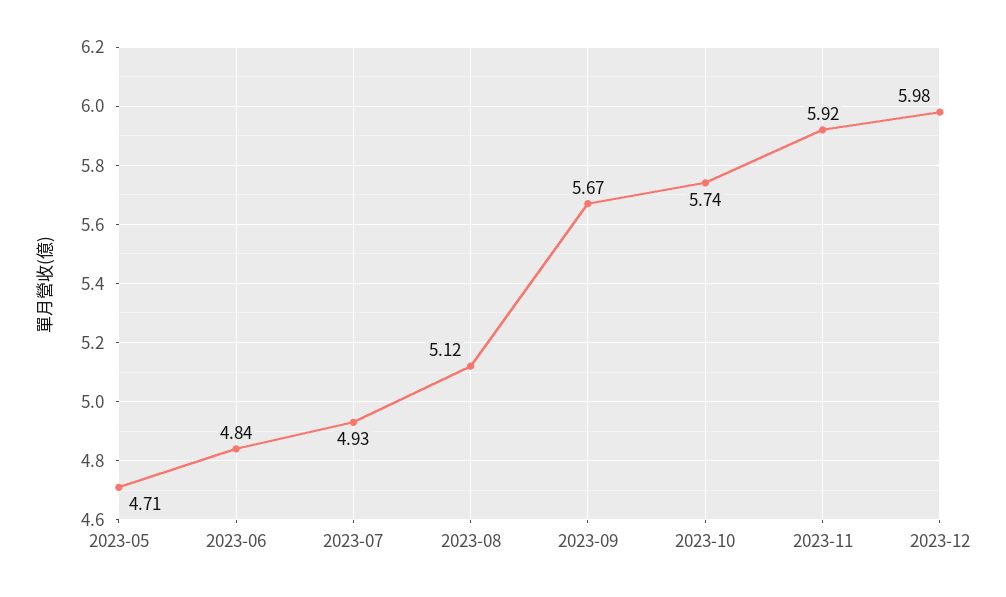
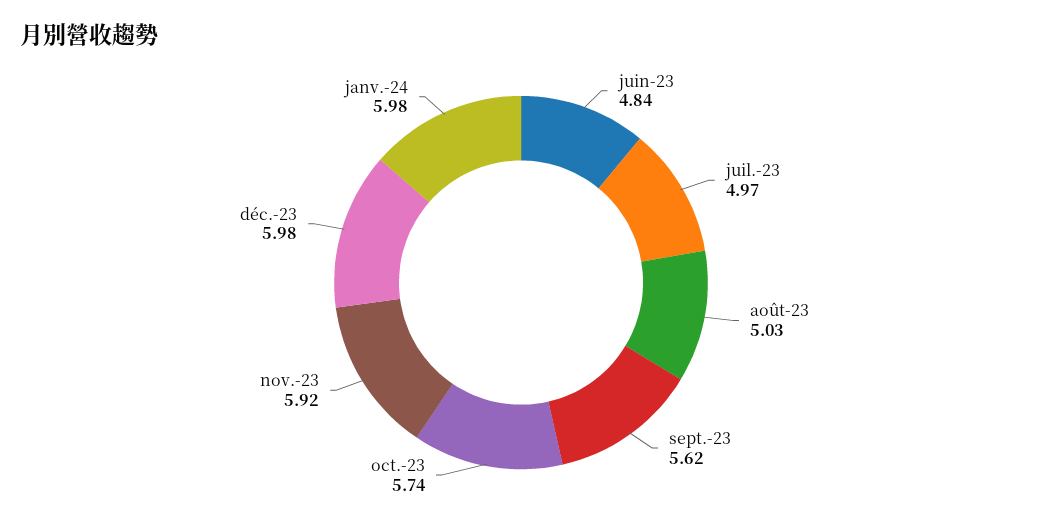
2023-05: 4.71 -> none
2023-07: 4.93 -> 4.97
2023-08: 5.12 -> 5.03
2023-09: 5.67 -> 5.62
janv.-24: none -> 5.98

